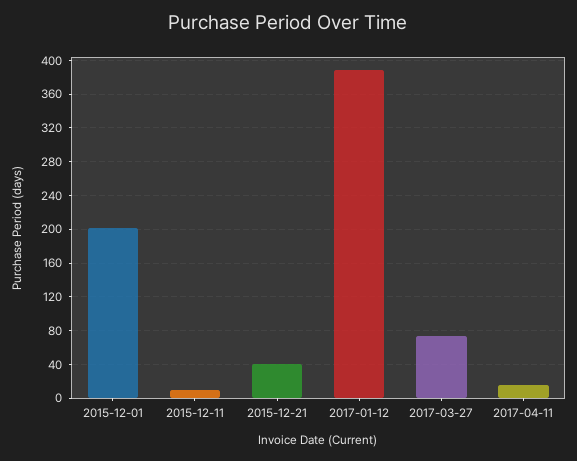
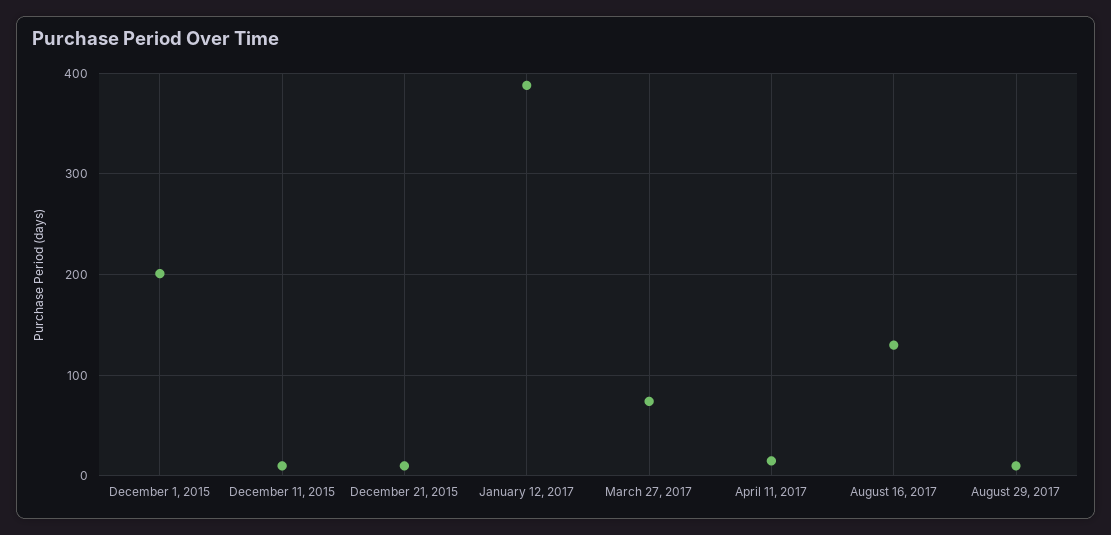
2015-12-21: 40 -> 10
August 16, 2017: none -> 130
August 29, 2017: none -> 10

